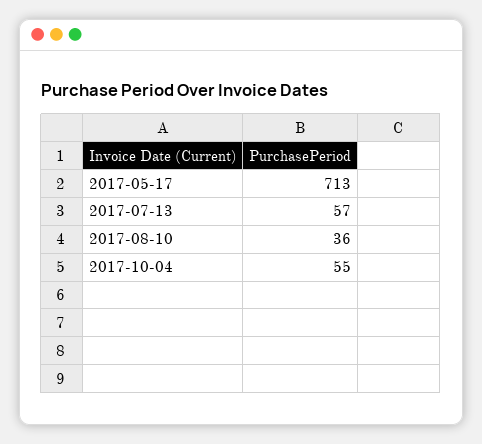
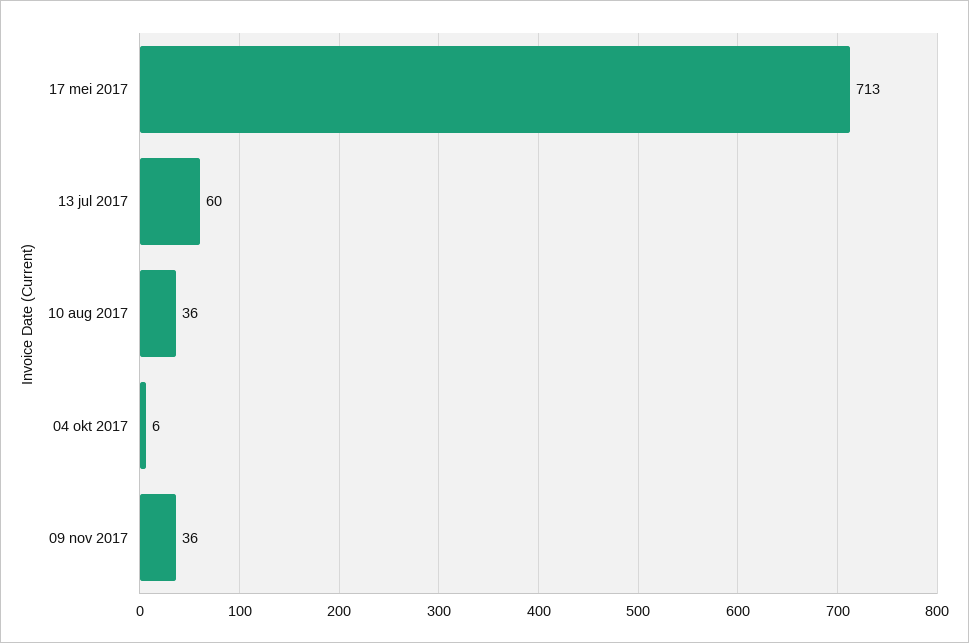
2017-07-13: 57 -> 60
2017-10-04: 55 -> 6
09 nov 2017: none -> 36

